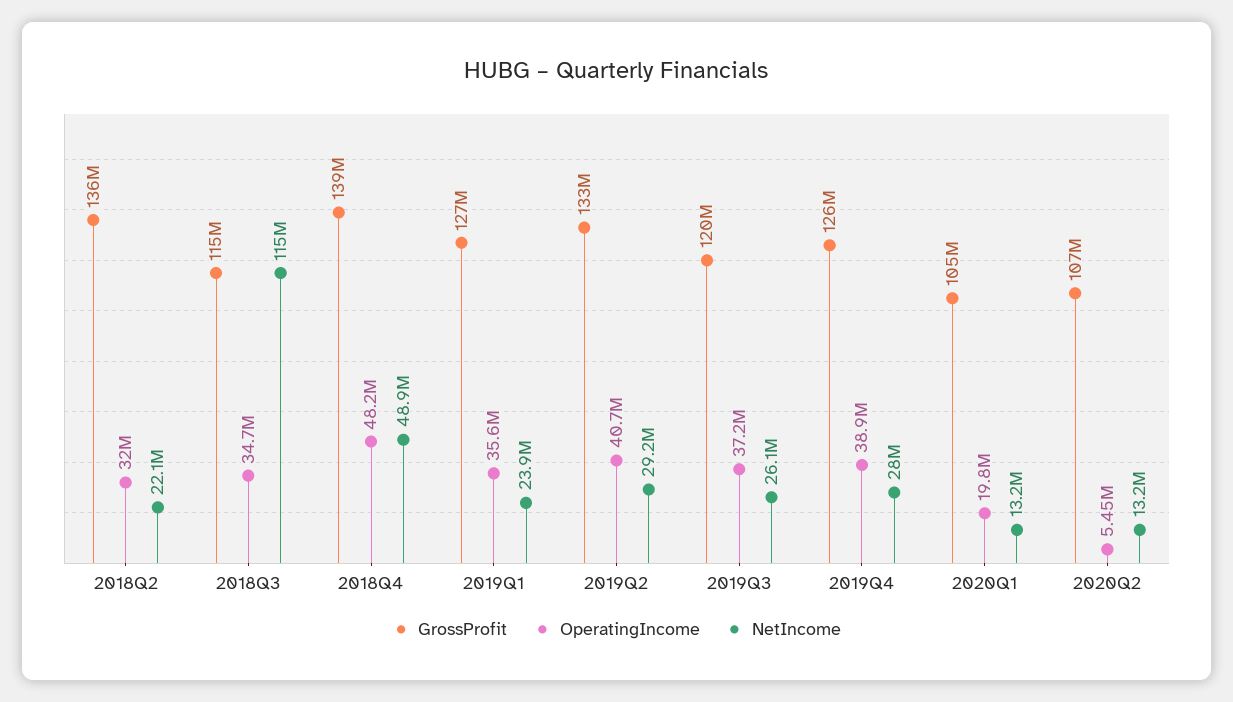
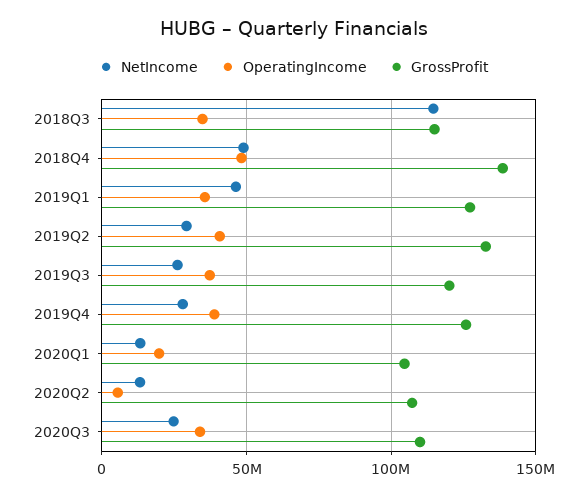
GrossProfit, 2018Q2: 136000000 -> none
OperatingIncome, 2018Q2: 32000000 -> none
NetIncome, 2018Q2: 22100000 -> none
NetIncome, 2019Q1: 23900000 -> 45000000
NetIncome, 2020Q3: none -> 25000000
OperatingIncome, 2020Q3: none -> 35000000
GrossProfit, 2020Q3: none -> 110000000

